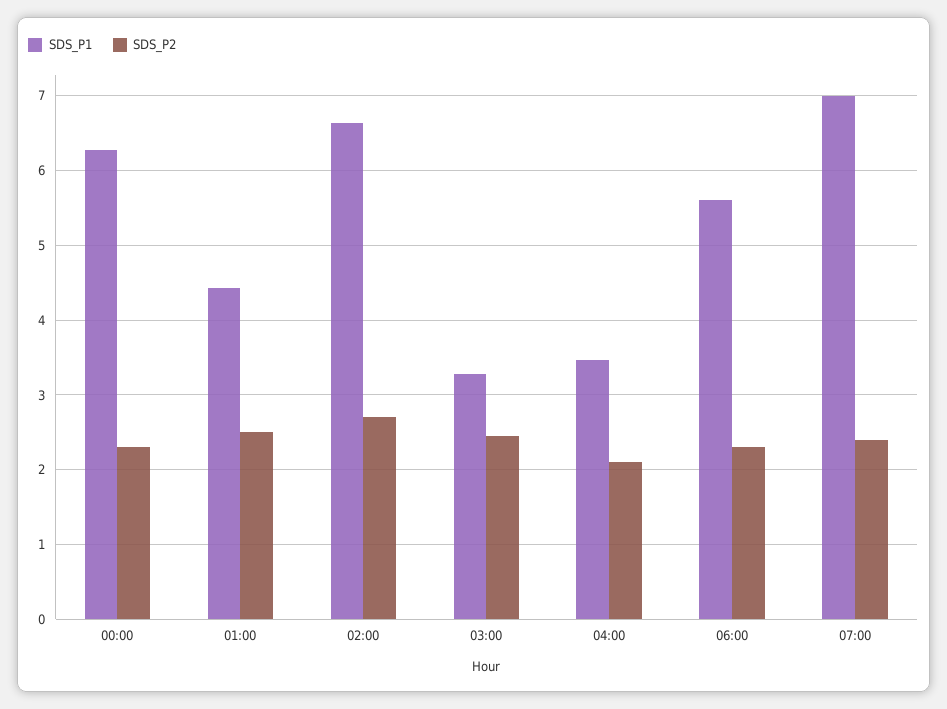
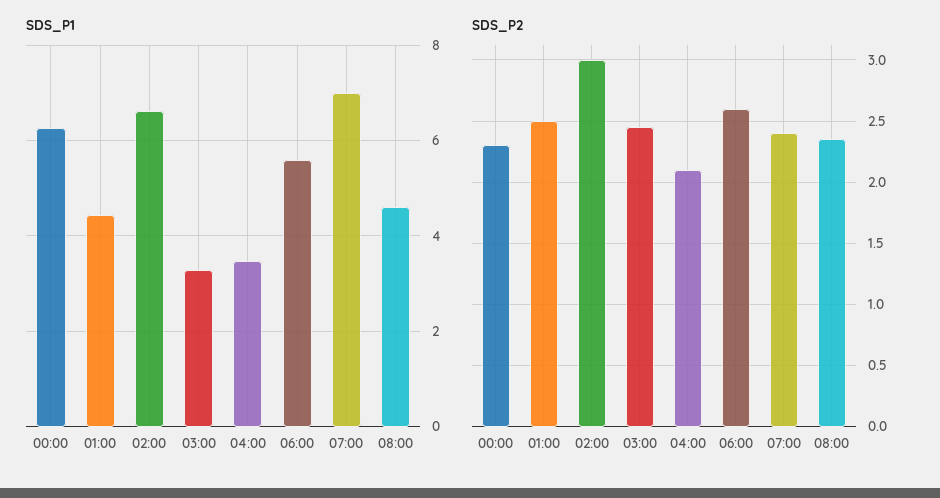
SDS_P2, 02:00: 2.7 -> 3
SDS_P2, 06:00: 2.3 -> 2.6
SDS_P1, 08:00: none -> 4.6
SDS_P2, 08:00: none -> 2.35

